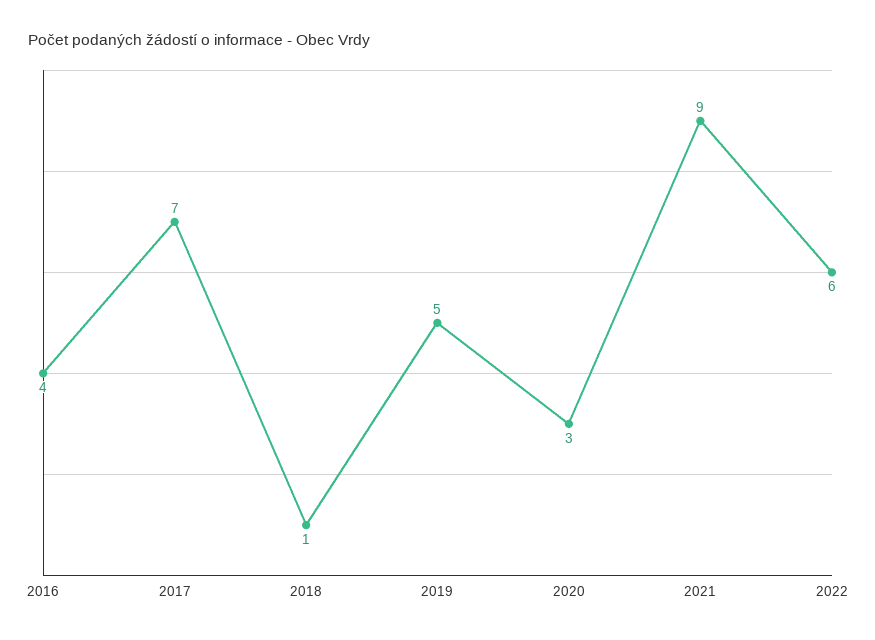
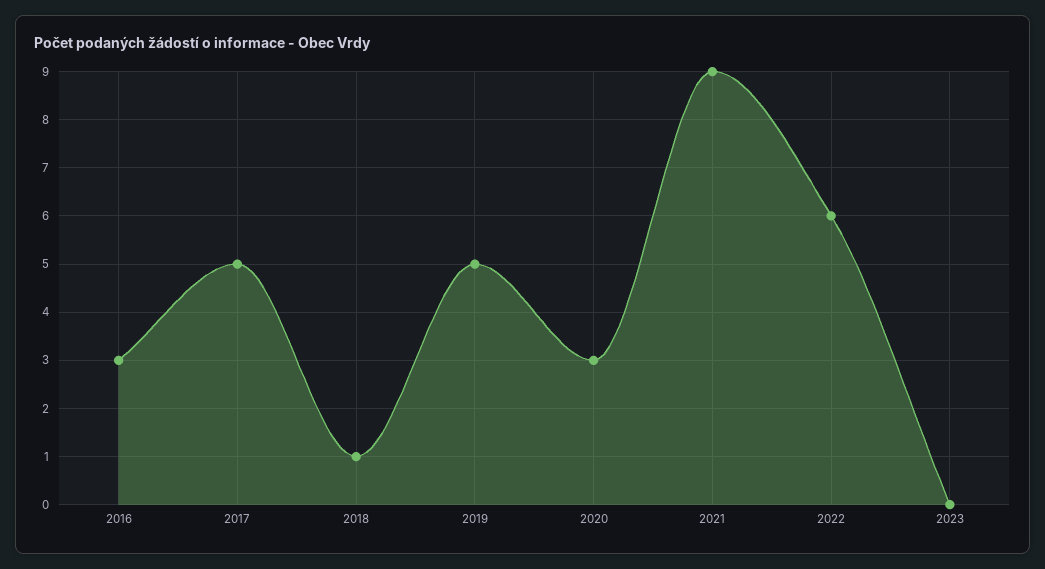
2016: 4 -> 3
2017: 7 -> 5
2023: none -> 0

